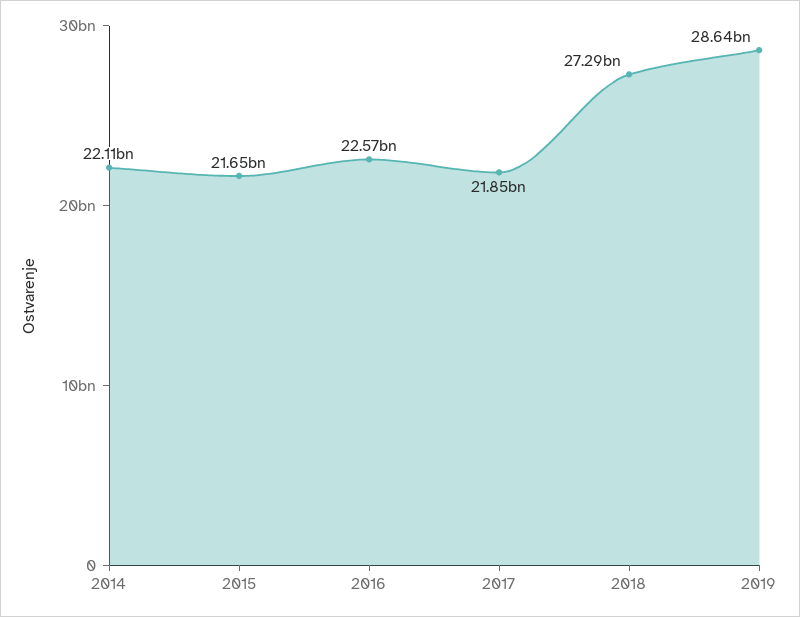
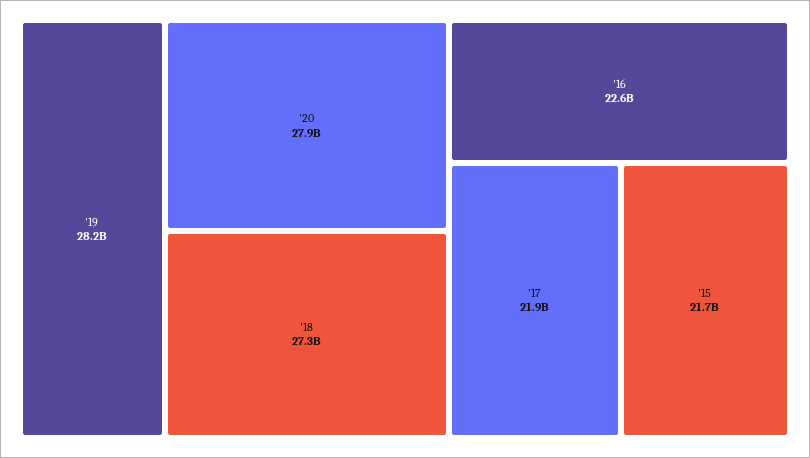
2014: 22110000000 -> none
2019: 28640000000 -> 28200000000
'20: none -> 27900000000

